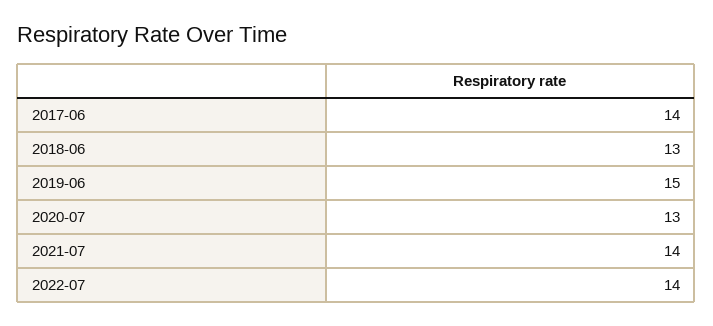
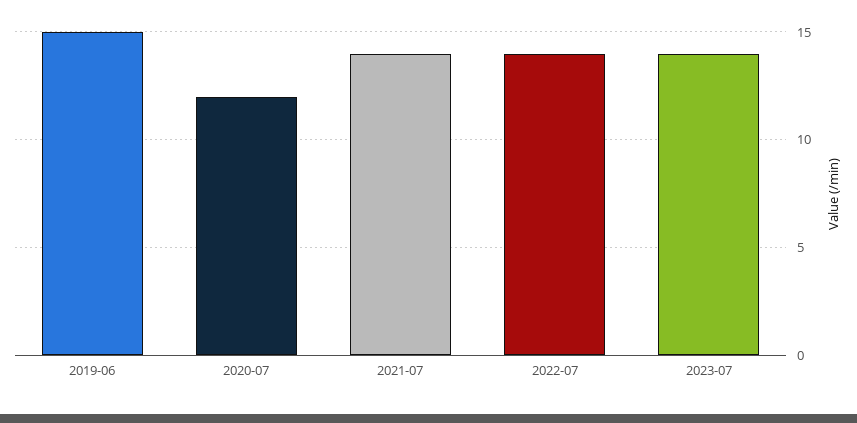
2017-06: 14 -> none
2018-06: 13 -> none
2020-07: 13 -> 12
2023-07: none -> 14

